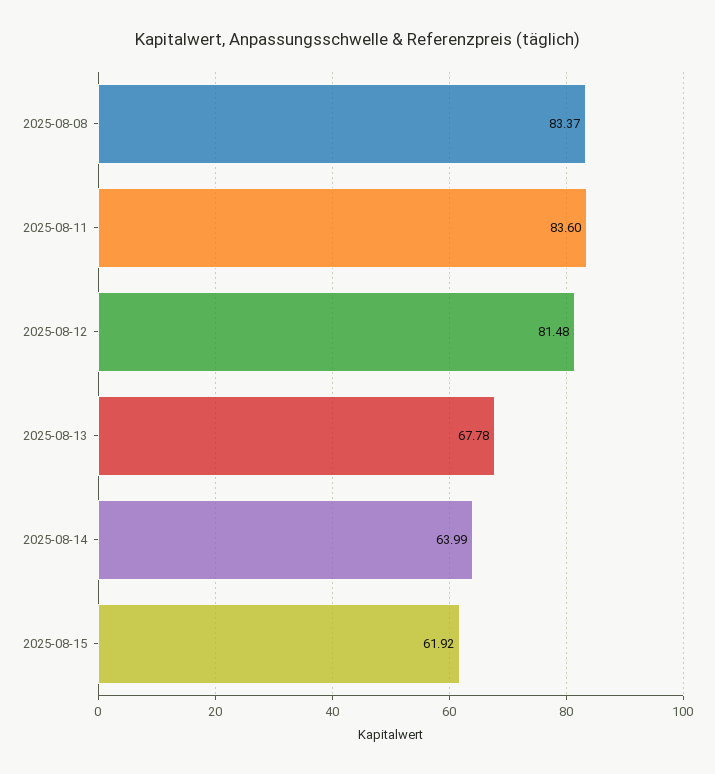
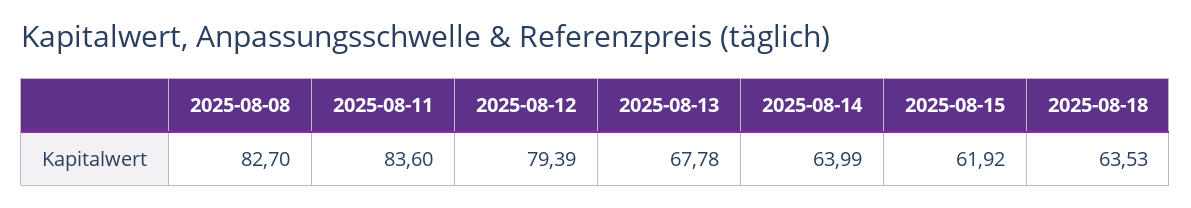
2025-08-08: 83.37 -> 82.7
2025-08-12: 81.48 -> 79.39
2025-08-18: none -> 63.53

